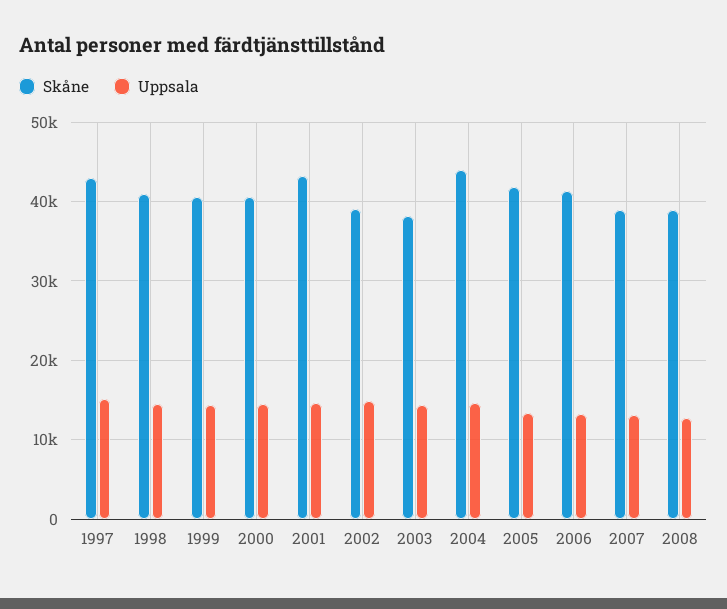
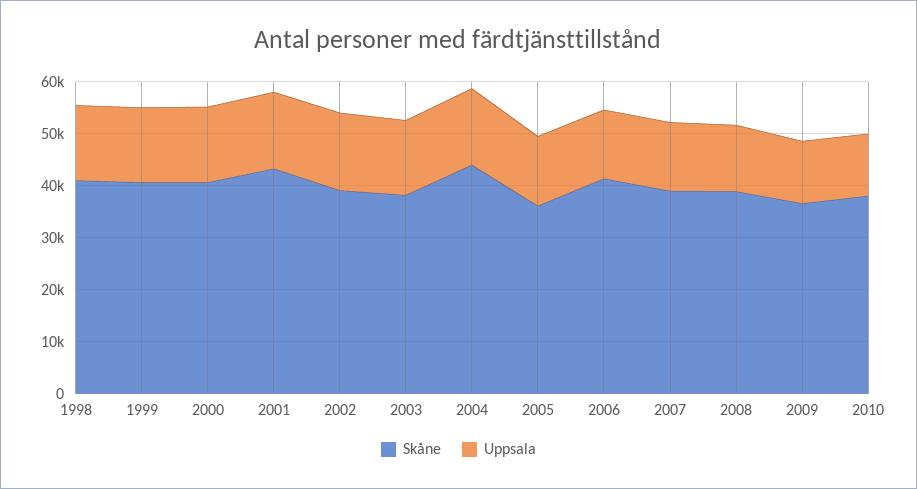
Skåne, 1997: 43000 -> none
Uppsala, 1997: 15000 -> none
Skåne, 2005: 42000 -> 36000
Skåne, 2009: none -> 36000
Uppsala, 2009: none -> 12000
Skåne, 2010: none -> 38000
Uppsala, 2010: none -> 12000

